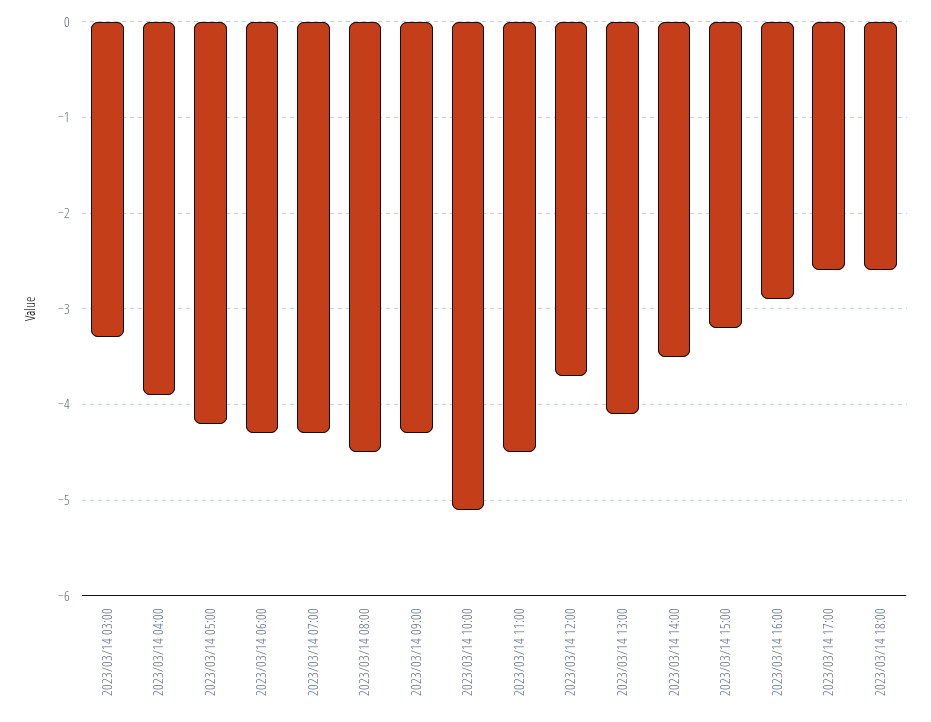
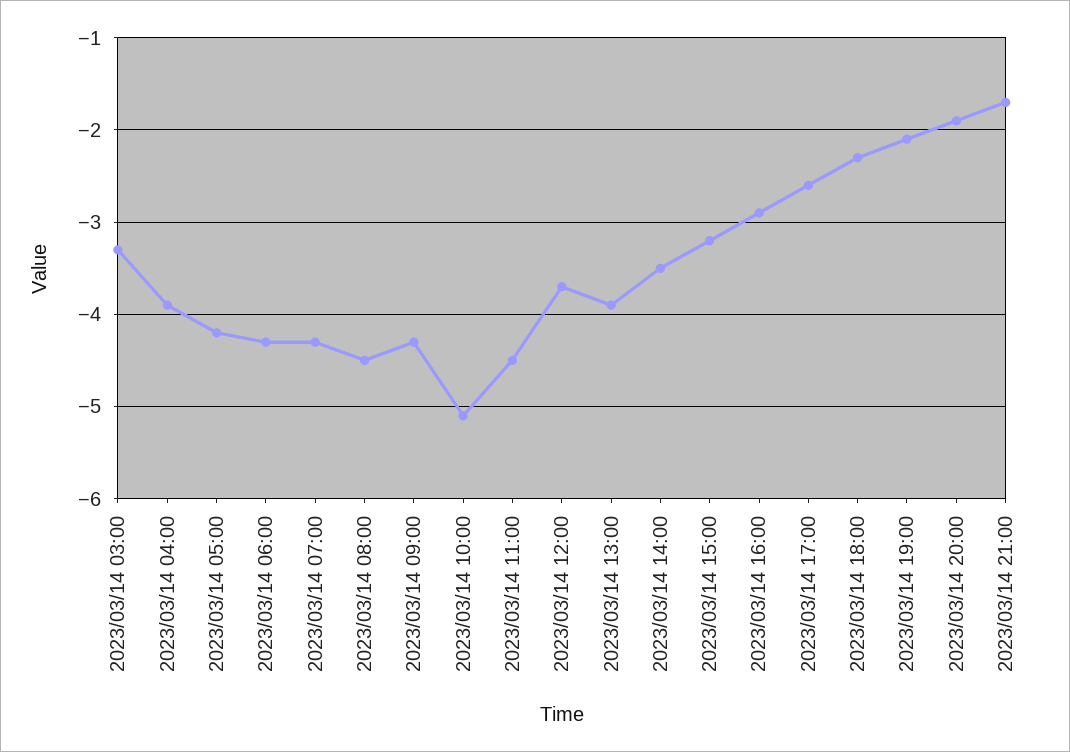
2023/03/14 13:00: -4.1 -> -3.9
2023/03/14 18:00: -2.6 -> -2.3
2023/03/14 19:00: none -> -2.1
2023/03/14 20:00: none -> -1.9
2023/03/14 21:00: none -> -1.7

